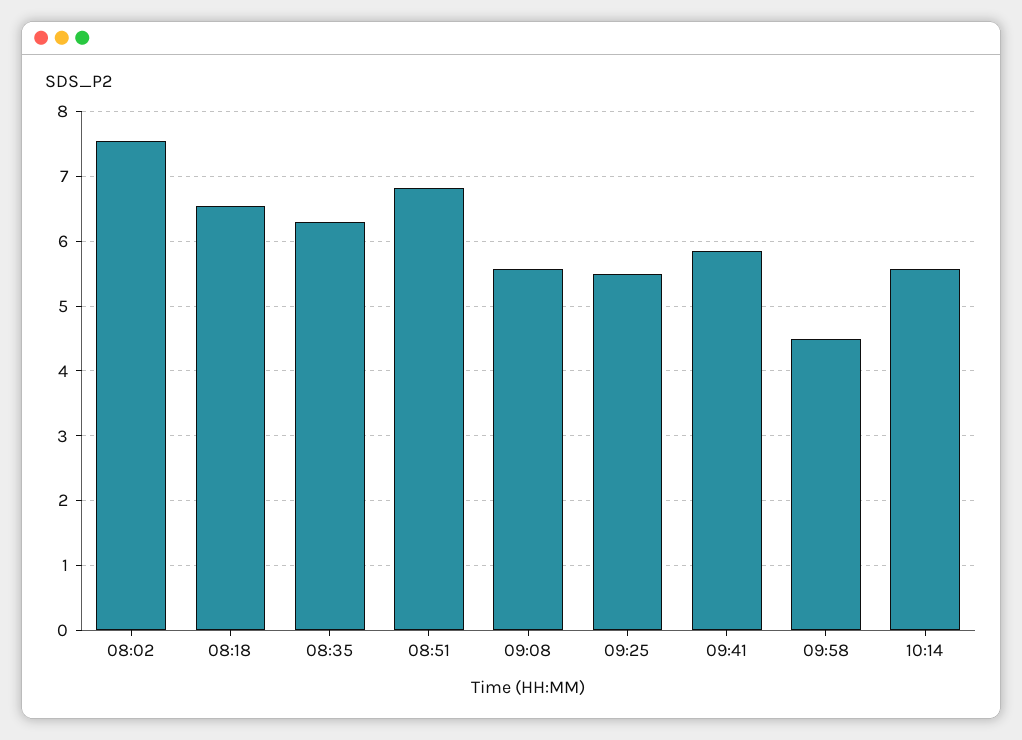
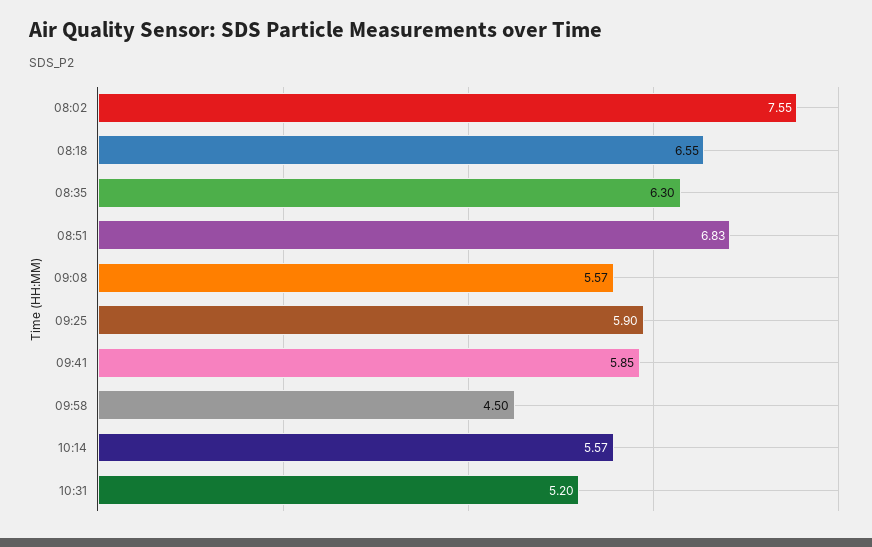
09:25: 5.5 -> 5.9
10:31: none -> 5.2

